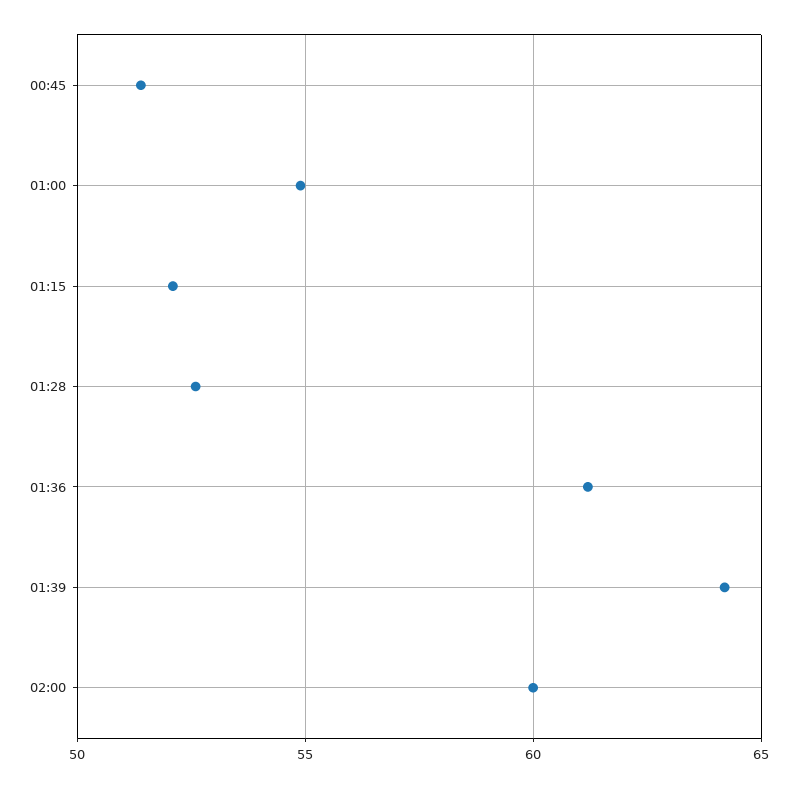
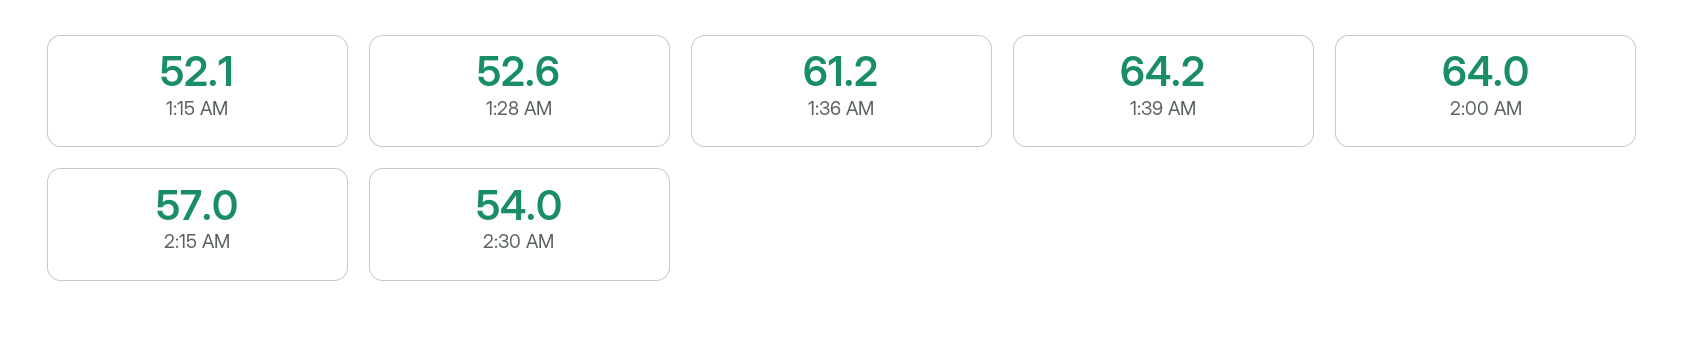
00:45: 51.5 -> none
01:00: 55 -> none
02:00: 60 -> 64
2:15 AM: none -> 57
2:30 AM: none -> 54

